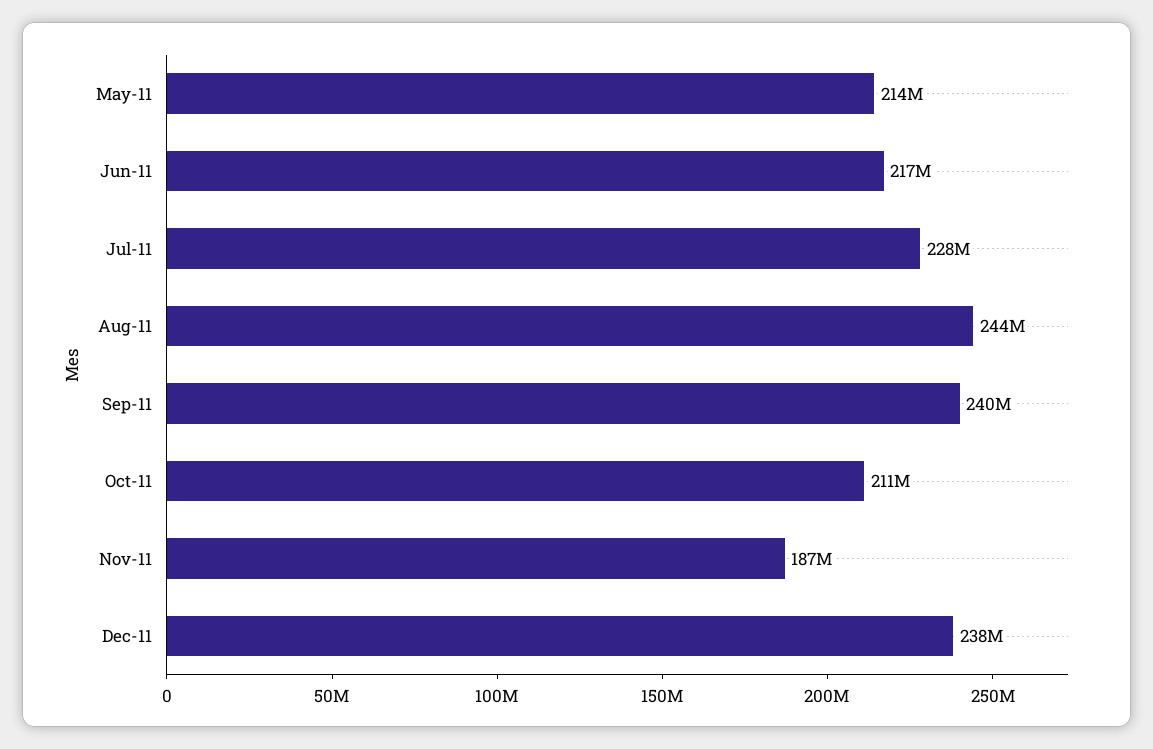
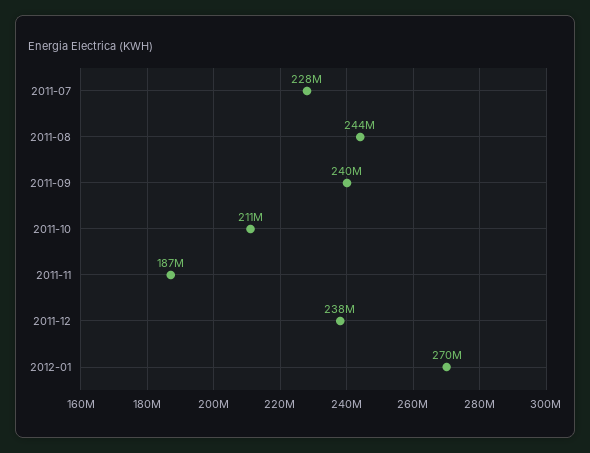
May-11: 214000000 -> none
Jun-11: 217000000 -> none
2012-01: none -> 270000000

